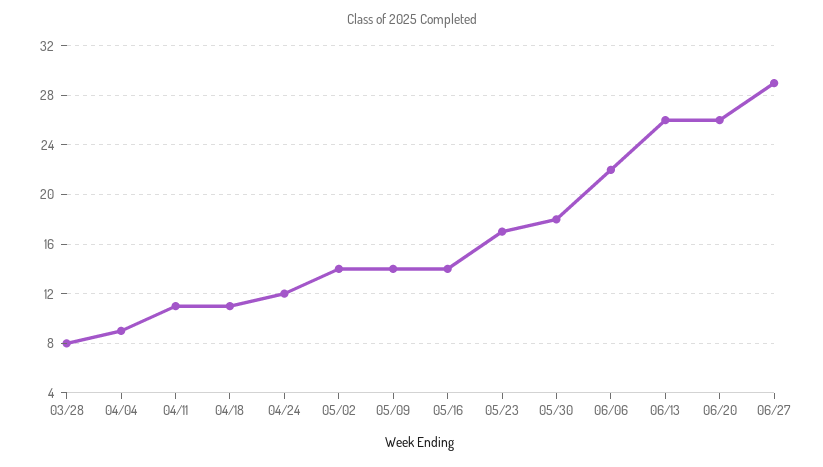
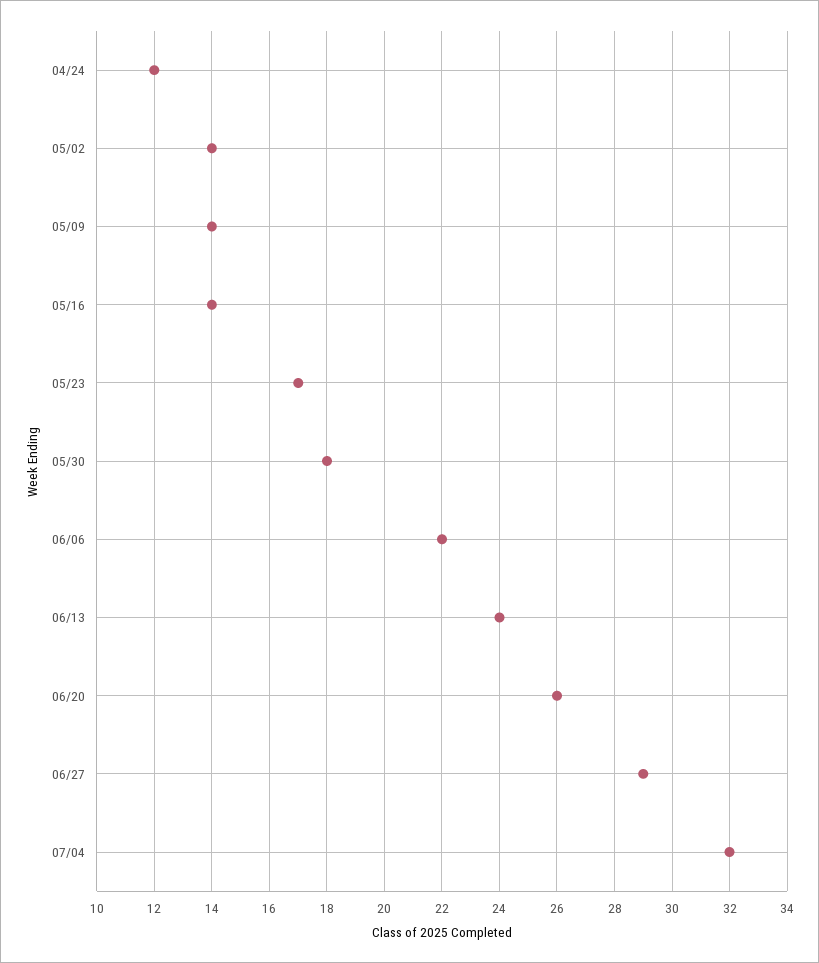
03/28: 8 -> none
04/04: 9 -> none
04/11: 11 -> none
04/18: 11 -> none
06/13: 26 -> 24
07/04: none -> 32

